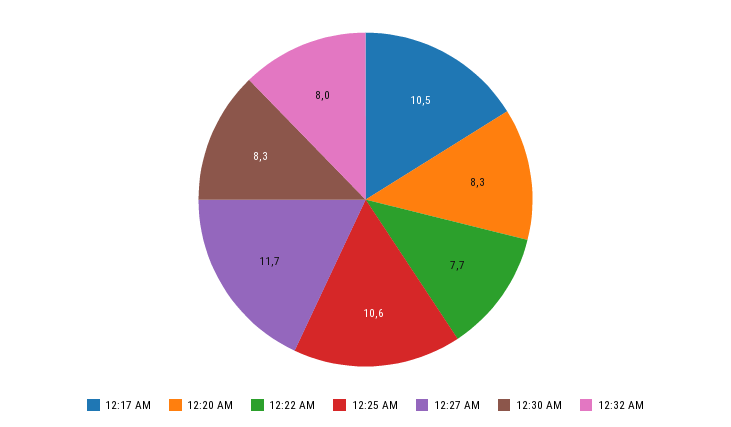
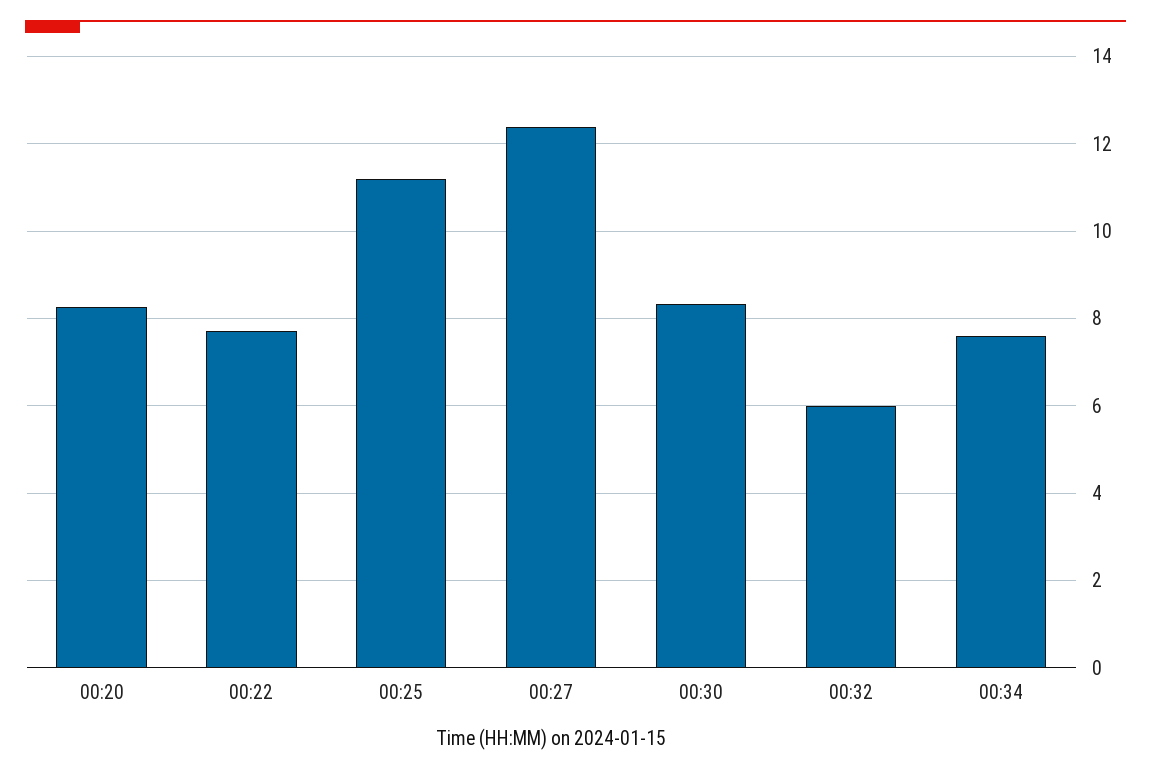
12:17 AM: 10.5 -> none
12:25 AM: 10.6 -> 11.2
12:27 AM: 11.7 -> 12.4
12:32 AM: 8 -> 6
00:34: none -> 7.6

